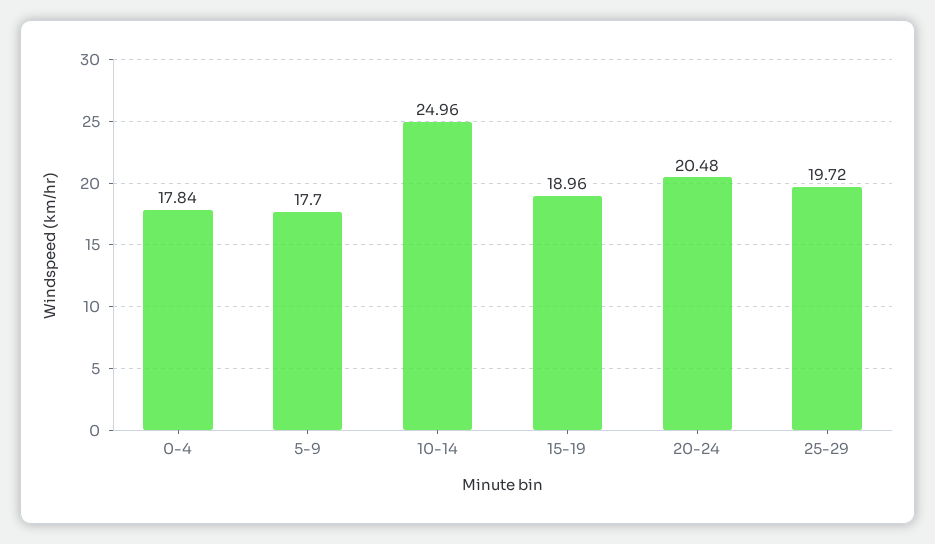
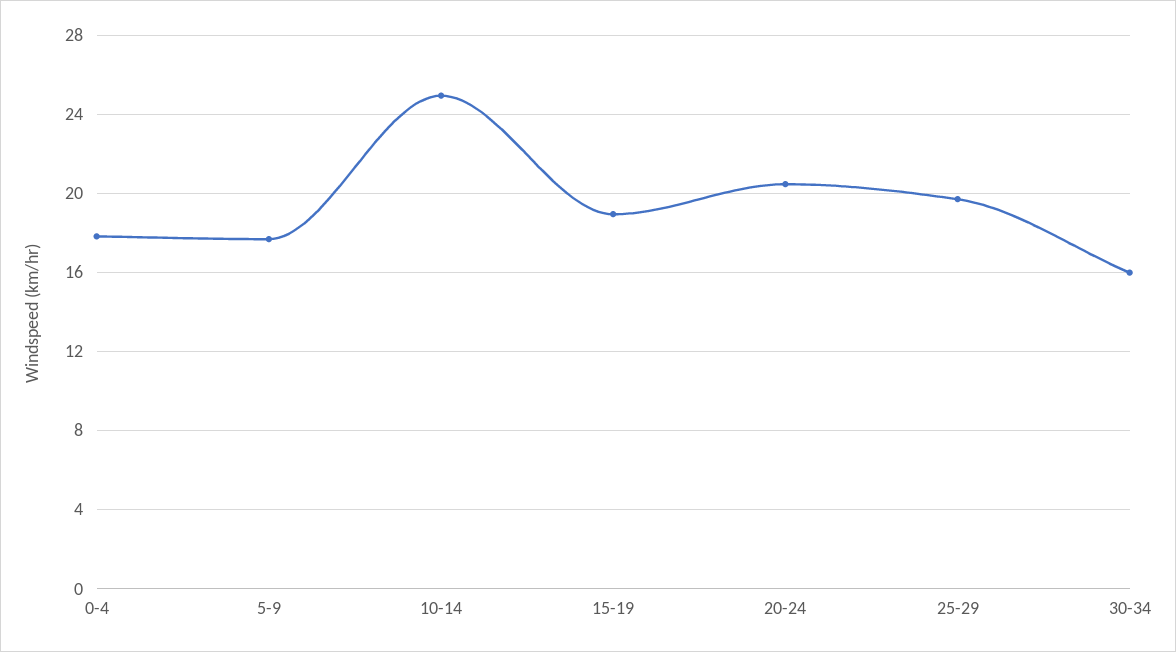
30-34: none -> 16

